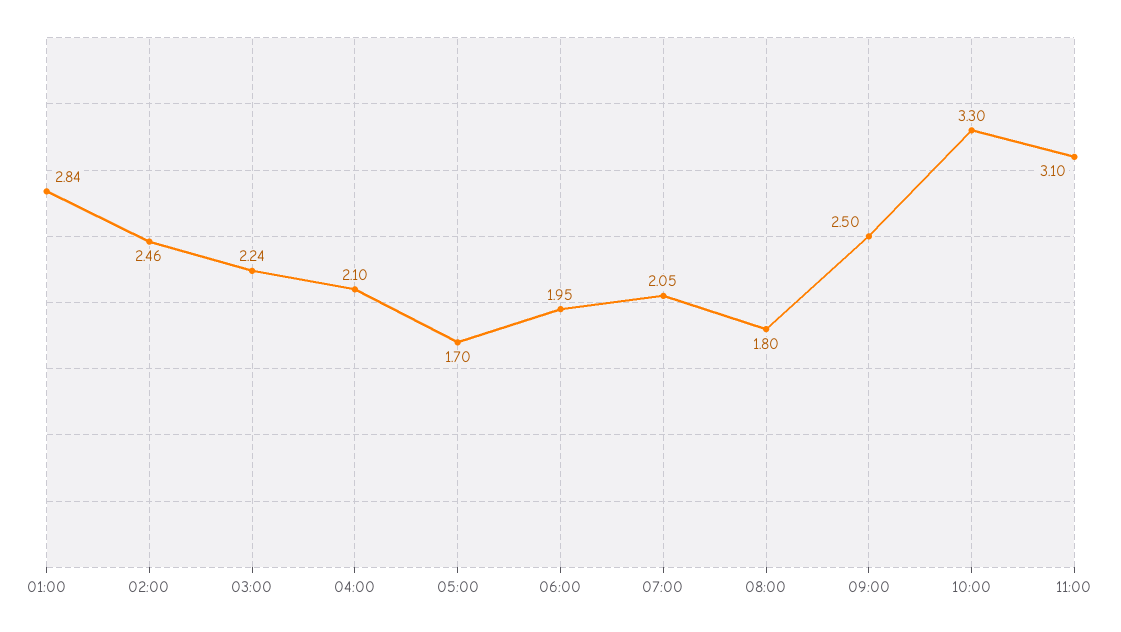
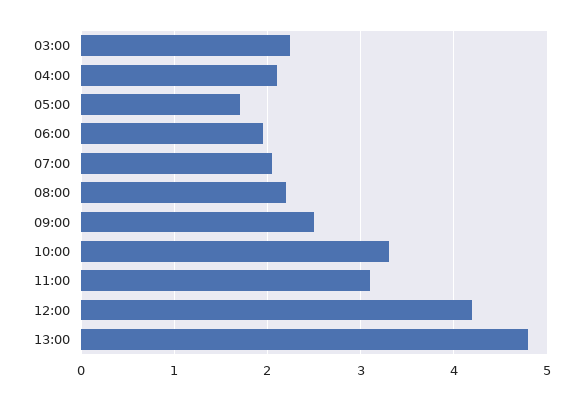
01:00: 2.84 -> none
02:00: 2.46 -> none
08:00: 1.8 -> 2.2
12:00: none -> 4.2
13:00: none -> 4.8

